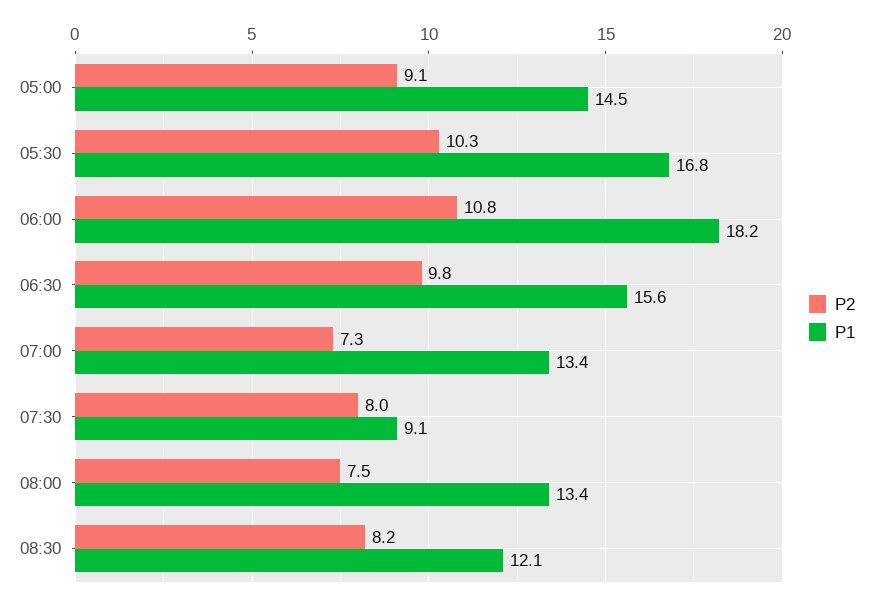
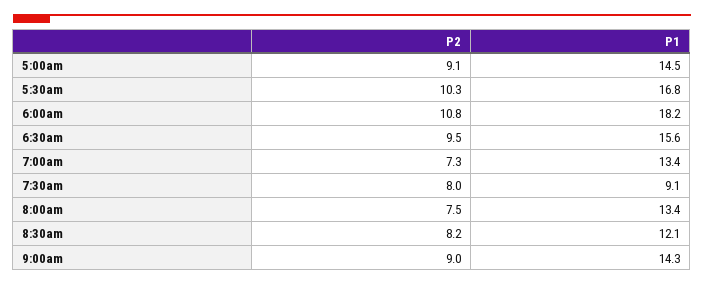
P2, 06:30: 9.8 -> 9.5
P2, 9:00am: none -> 9
P1, 9:00am: none -> 14.3

